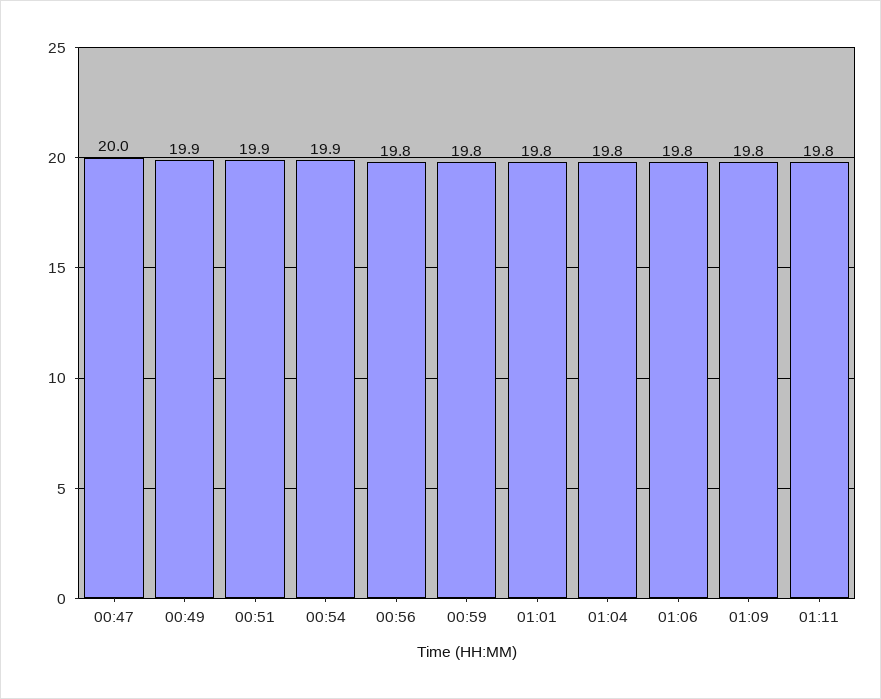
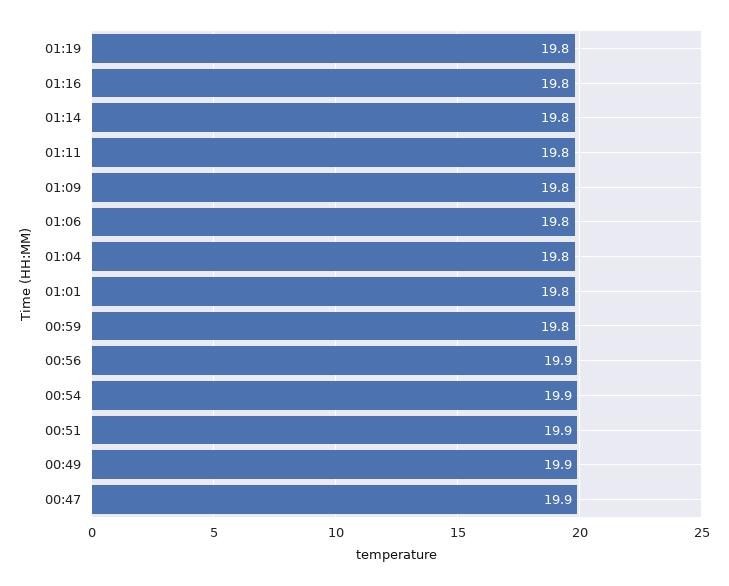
00:47: 20 -> 19.9
00:56: 19.8 -> 19.9
01:19: none -> 19.8
01:16: none -> 19.8
01:14: none -> 19.8

